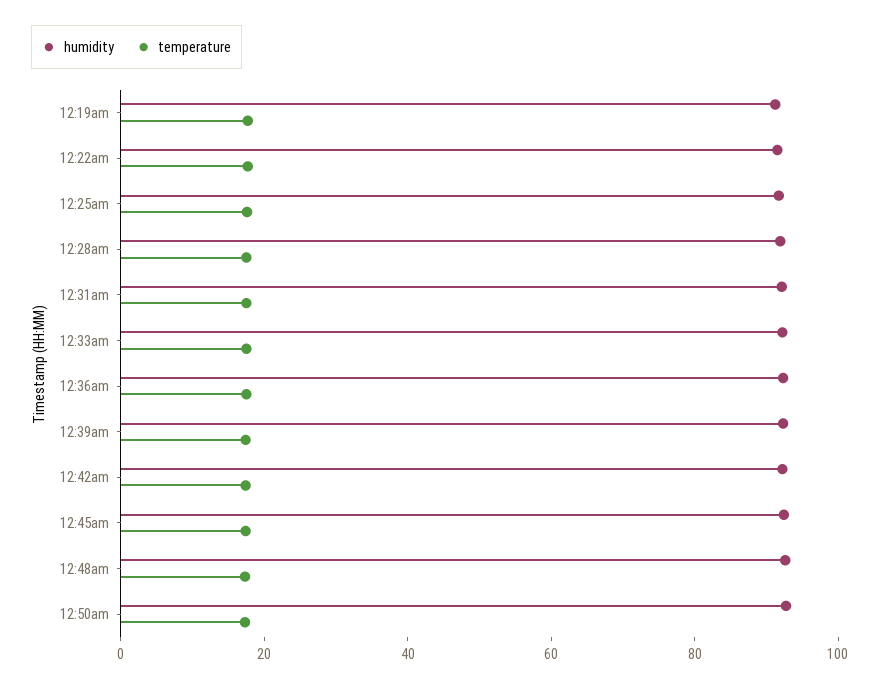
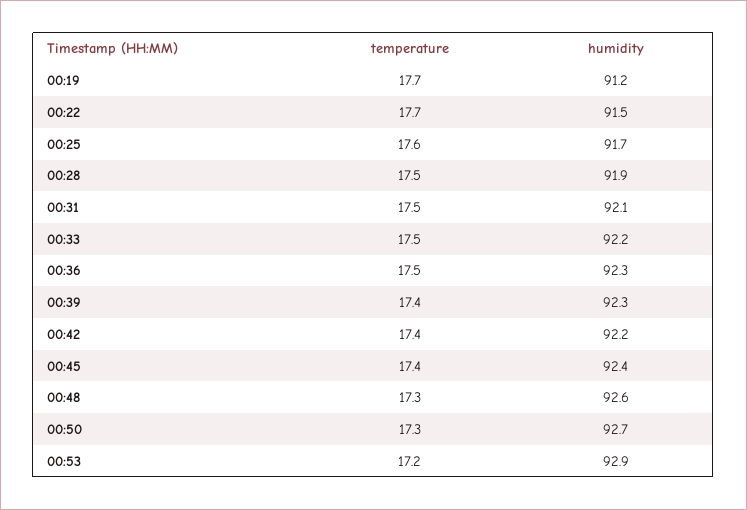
temperature, 00:53: none -> 17.2
humidity, 00:53: none -> 92.9

